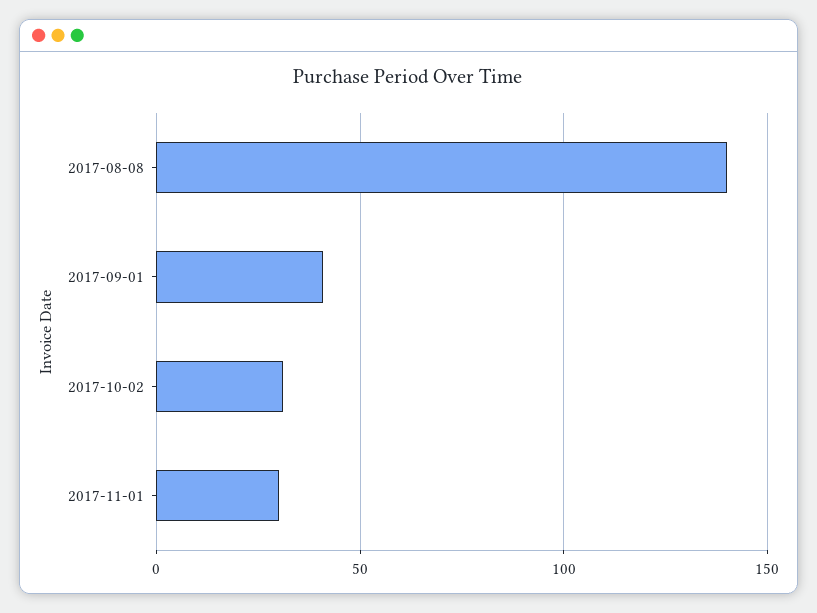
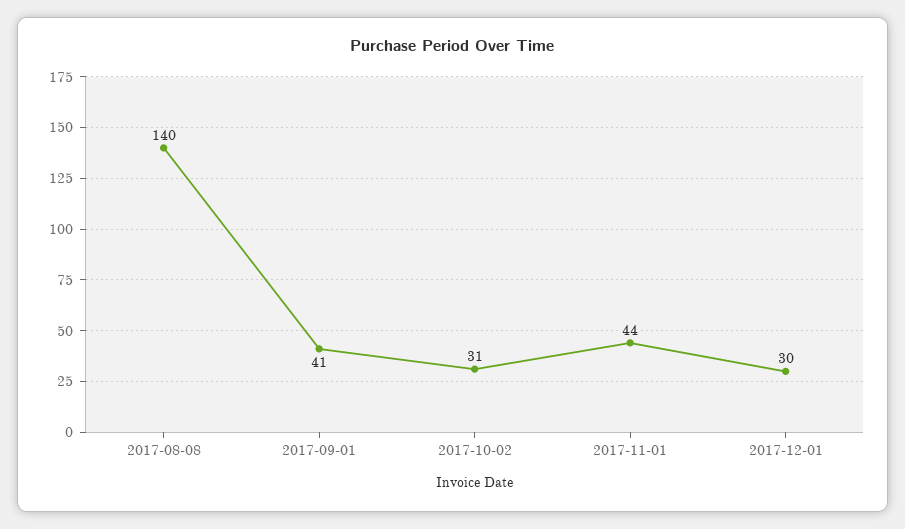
2017-11-01: 30 -> 44
2017-12-01: none -> 30

